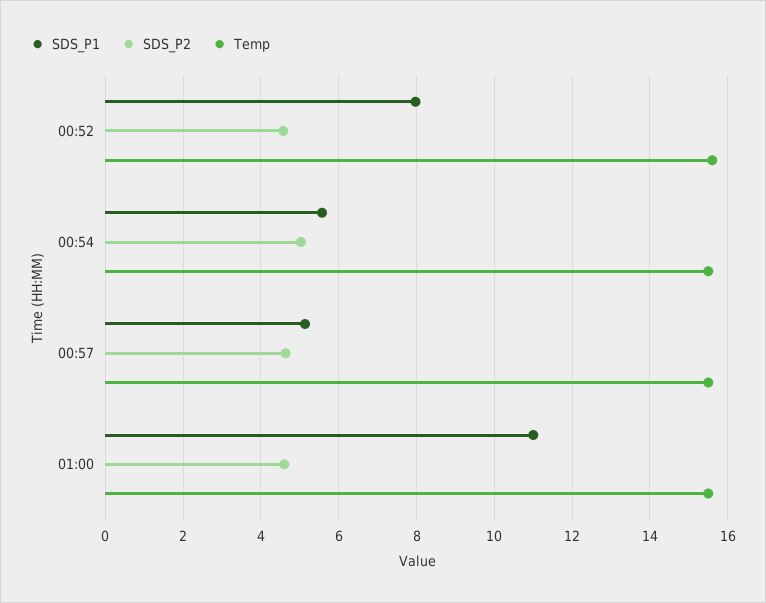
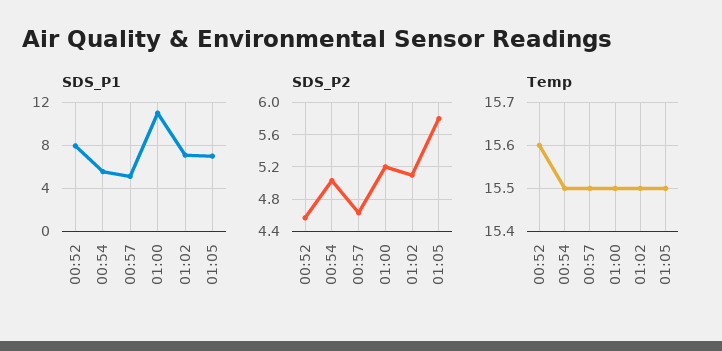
SDS_P2, 01:00: 4.6 -> 5.2
SDS_P1, 01:02: none -> 7
SDS_P1, 01:05: none -> 7
SDS_P2, 01:02: none -> 5.1
SDS_P2, 01:05: none -> 5.8
Temp, 01:02: none -> 15.5
Temp, 01:05: none -> 15.5

